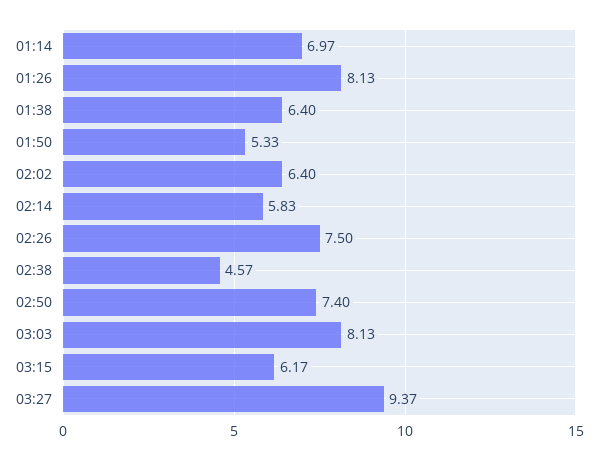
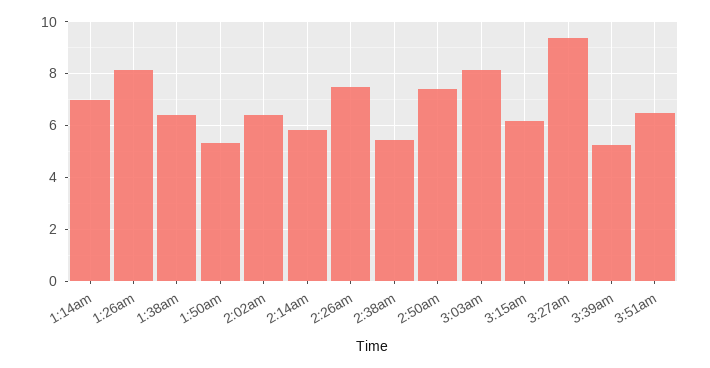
02:38: 4.57 -> 5.5
3:39am: none -> 5.25
3:51am: none -> 6.5

